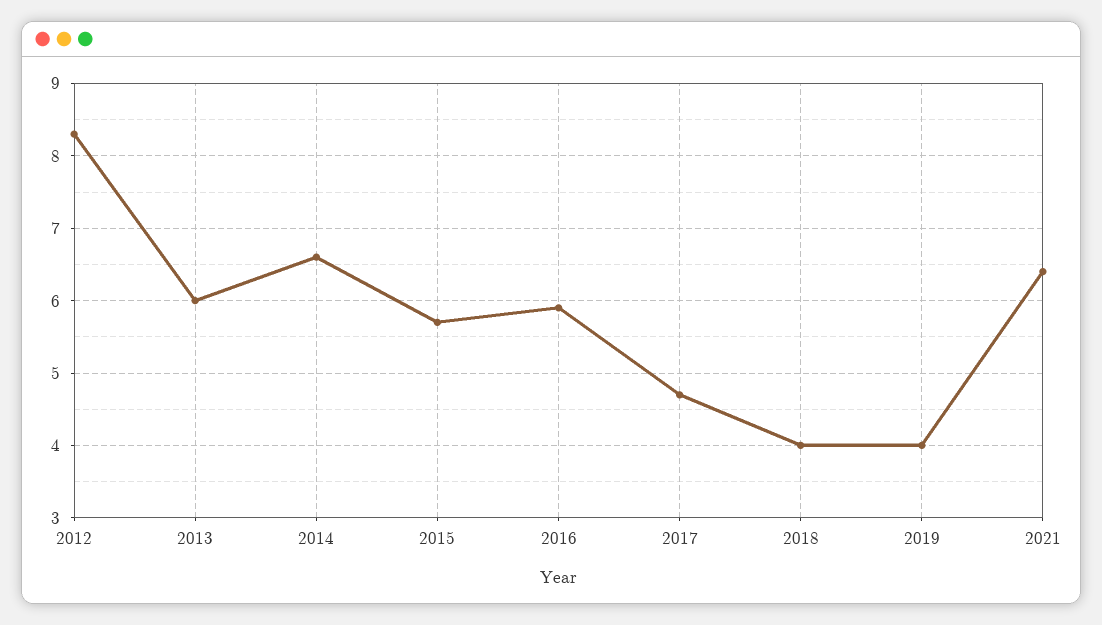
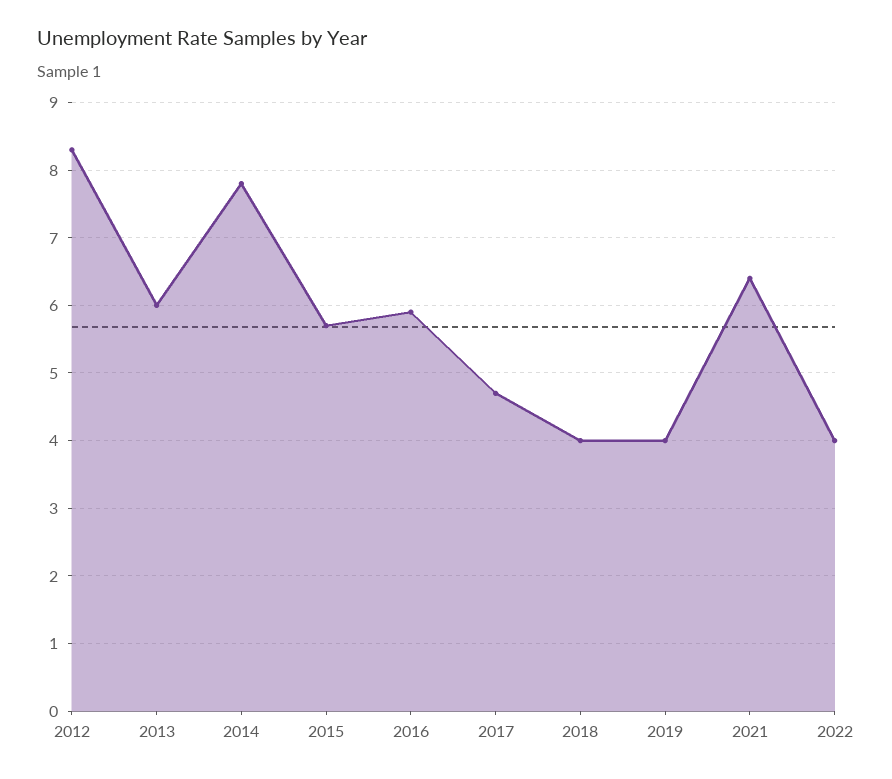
2014: 6.6 -> 7.8
2022: none -> 4

